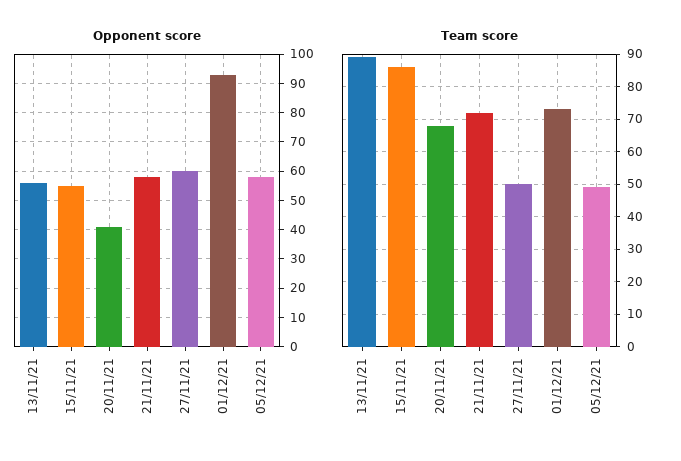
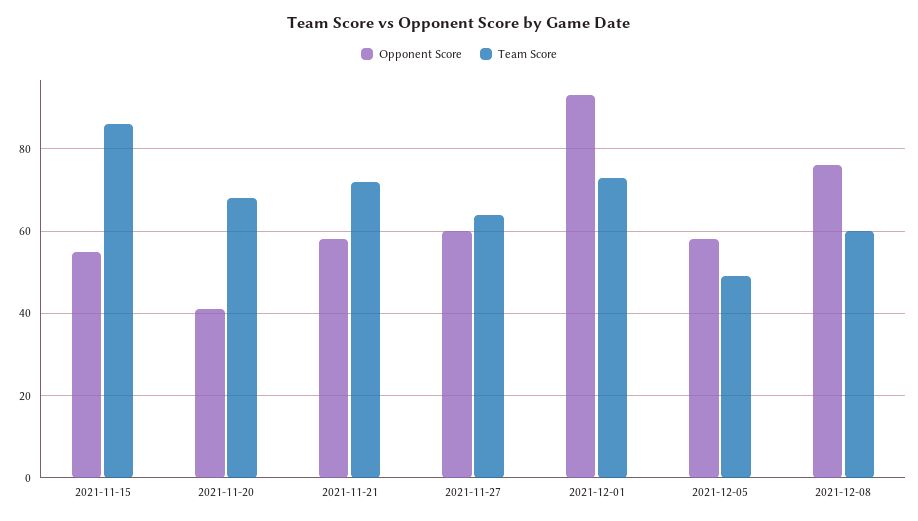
Opponent score, 13/11/21: 55 -> none
Team score, 13/11/21: 90 -> none
Team score, 27/11/21: 50 -> 65
Opponent score, 2021-12-08: none -> 75
Team score, 2021-12-08: none -> 60

